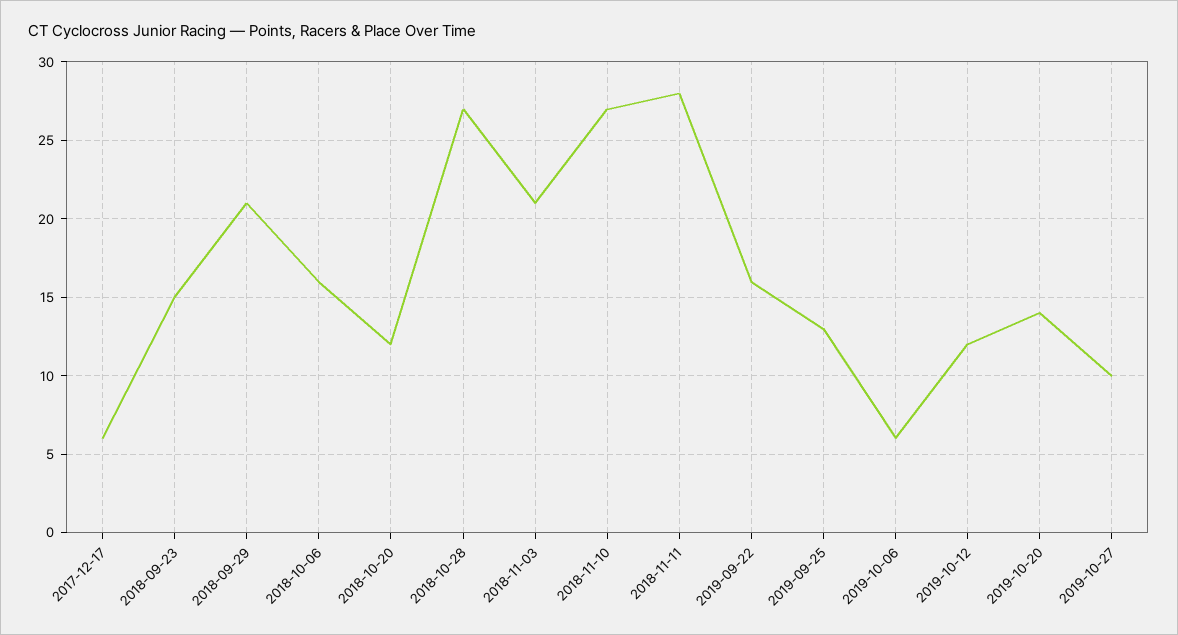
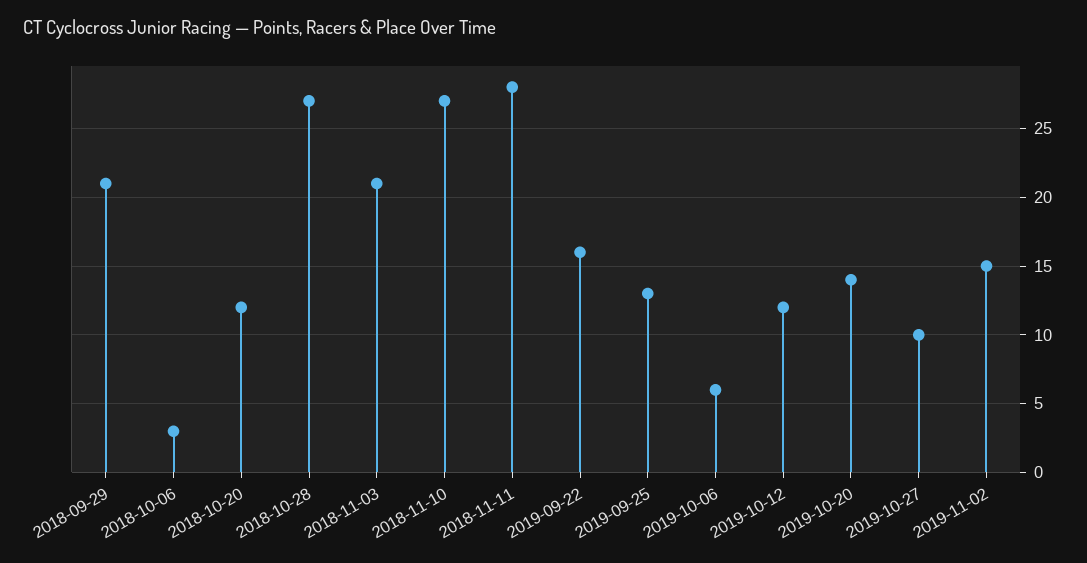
2017-12-17: 6 -> none
2018-09-23: 15 -> none
2018-10-06: 16 -> 3
2019-11-02: none -> 15

